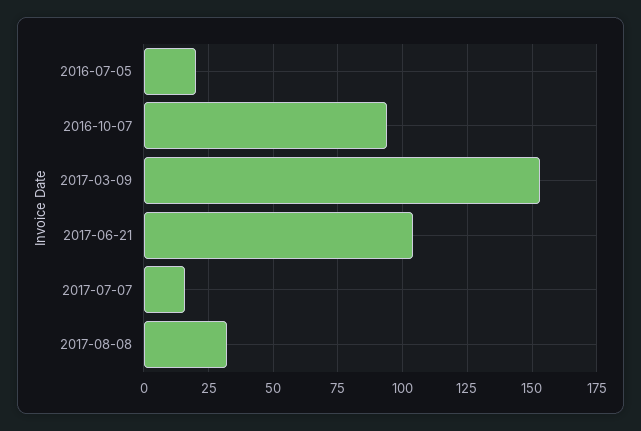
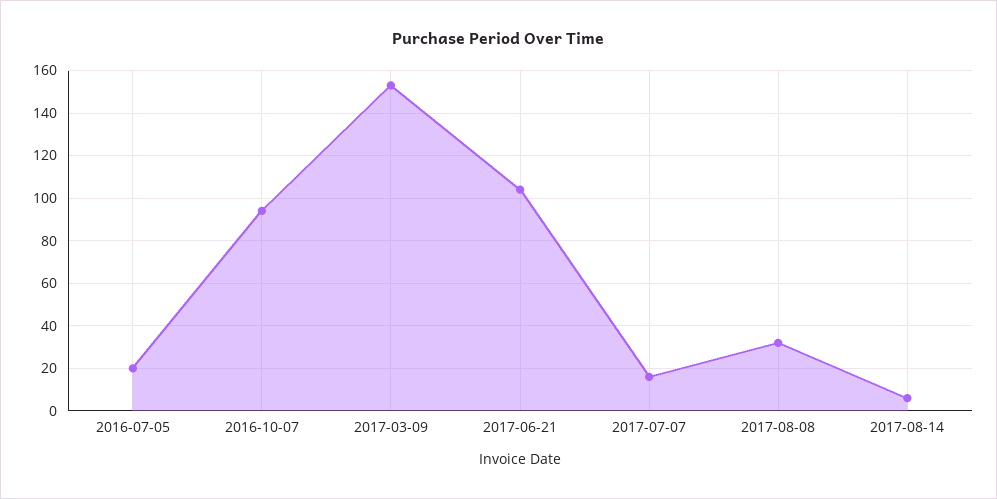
2017-08-14: none -> 5

